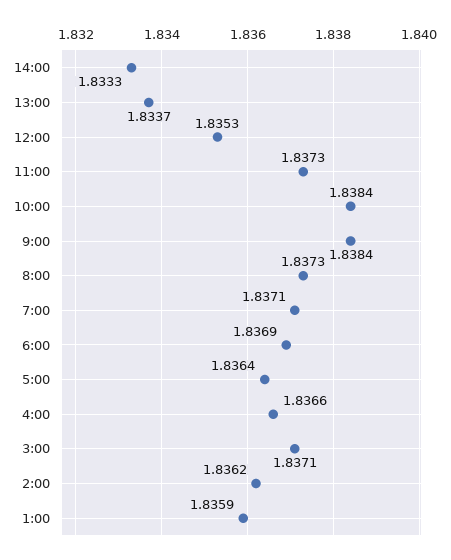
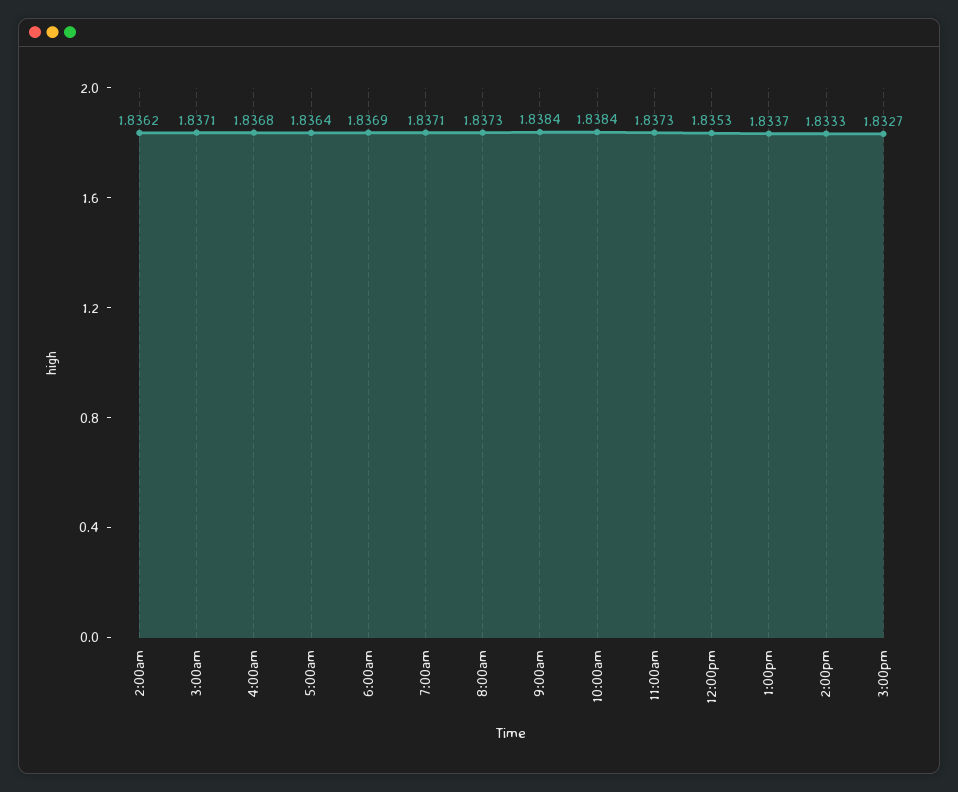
4:00: 1.8366 -> 1.8368
1:00: 1.8359 -> none
3:00pm: none -> 1.8327

